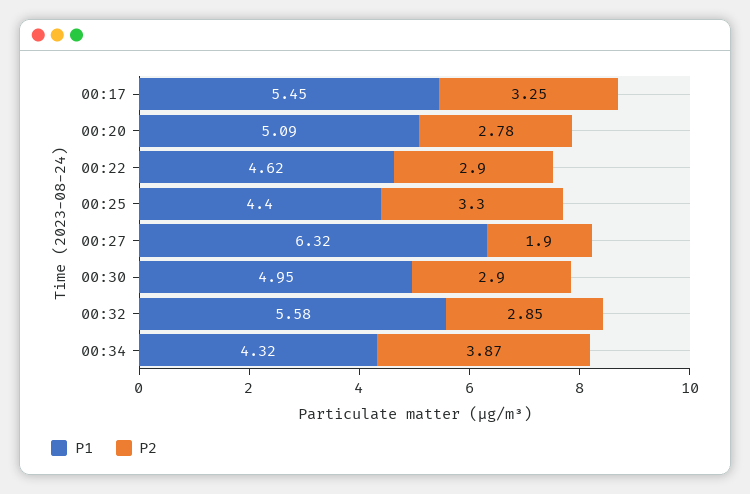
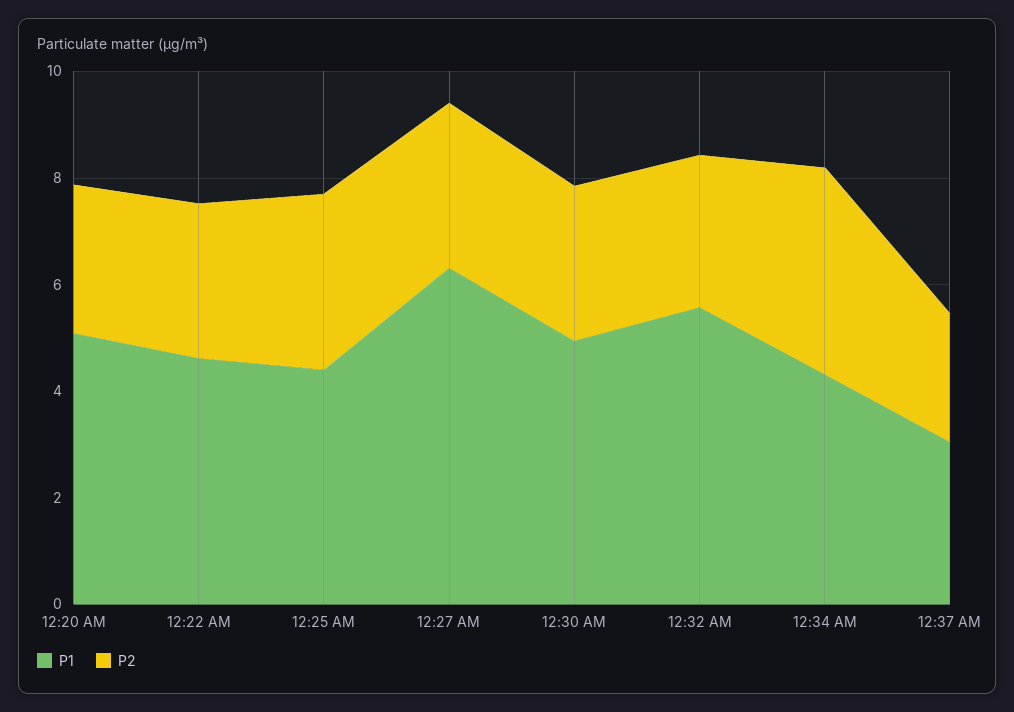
P1, 00:17: 5.45 -> none
P2, 00:17: 3.25 -> none
P2, 00:27: 1.9 -> 3
P1, 12:37 AM: none -> 3
P2, 12:37 AM: none -> 2.5

